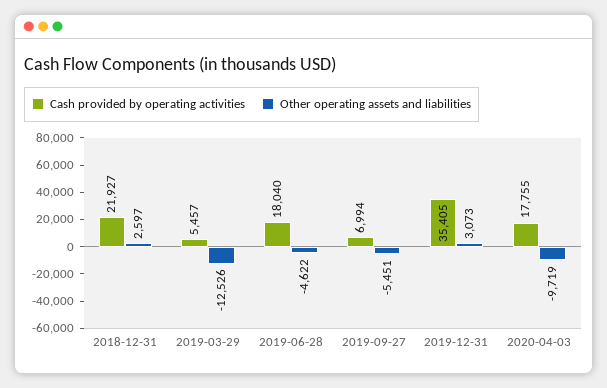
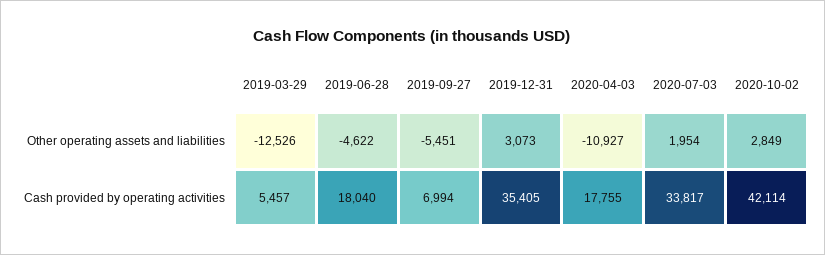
Cash provided by operating activities, 2018-12-31: 21927 -> none
Other operating assets and liabilities, 2018-12-31: 2597 -> none
Other operating assets and liabilities, 2020-04-03: -9719 -> -10927
Other operating assets and liabilities, 2020-07-03: none -> 1954
Other operating assets and liabilities, 2020-10-02: none -> 2849
Cash provided by operating activities, 2020-07-03: none -> 33817
Cash provided by operating activities, 2020-10-02: none -> 42114

